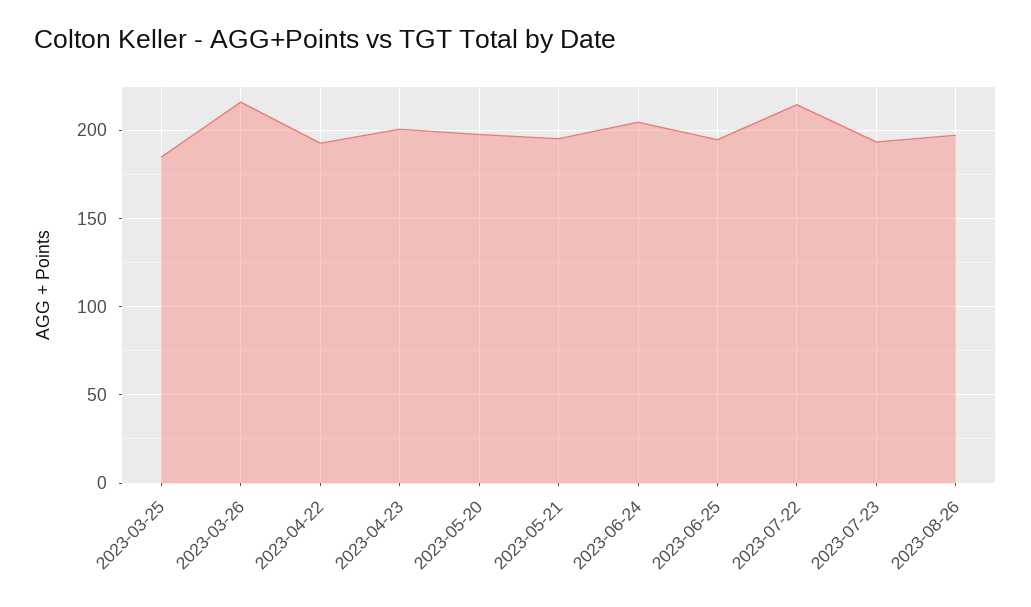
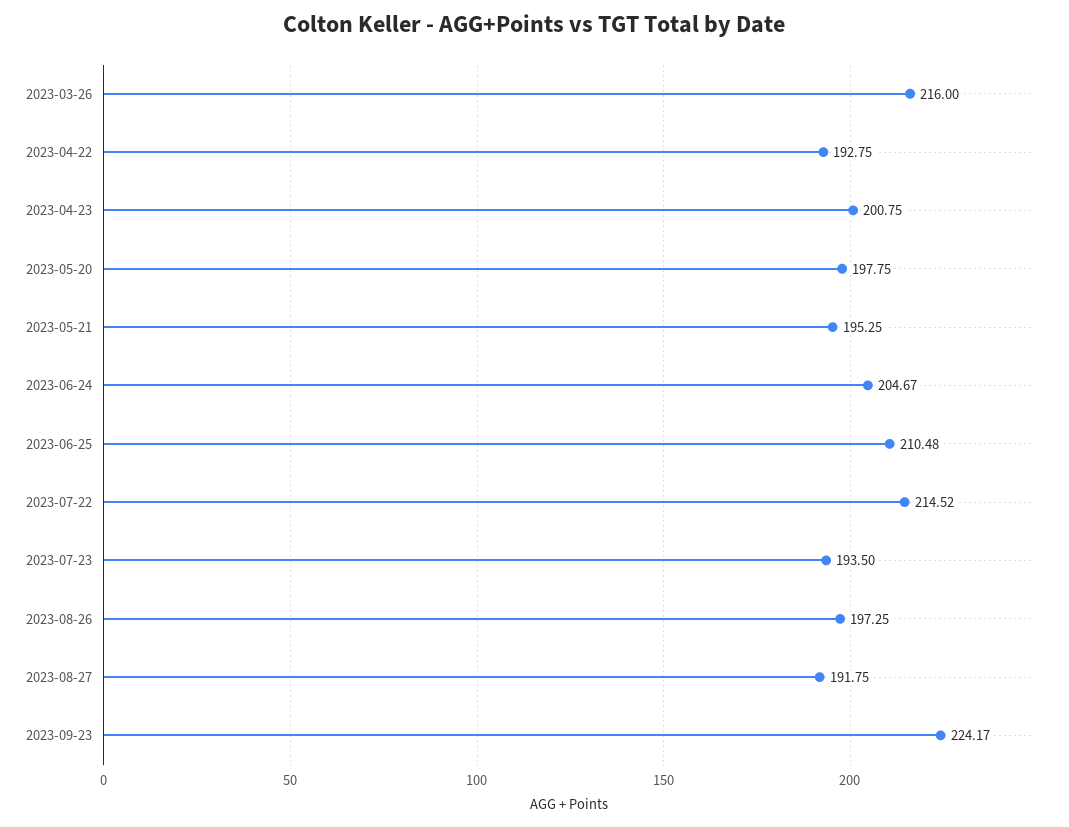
2023-03-25: 185 -> none
2023-06-25: 195 -> 210.48
2023-08-27: none -> 191.75
2023-09-23: none -> 224.17

